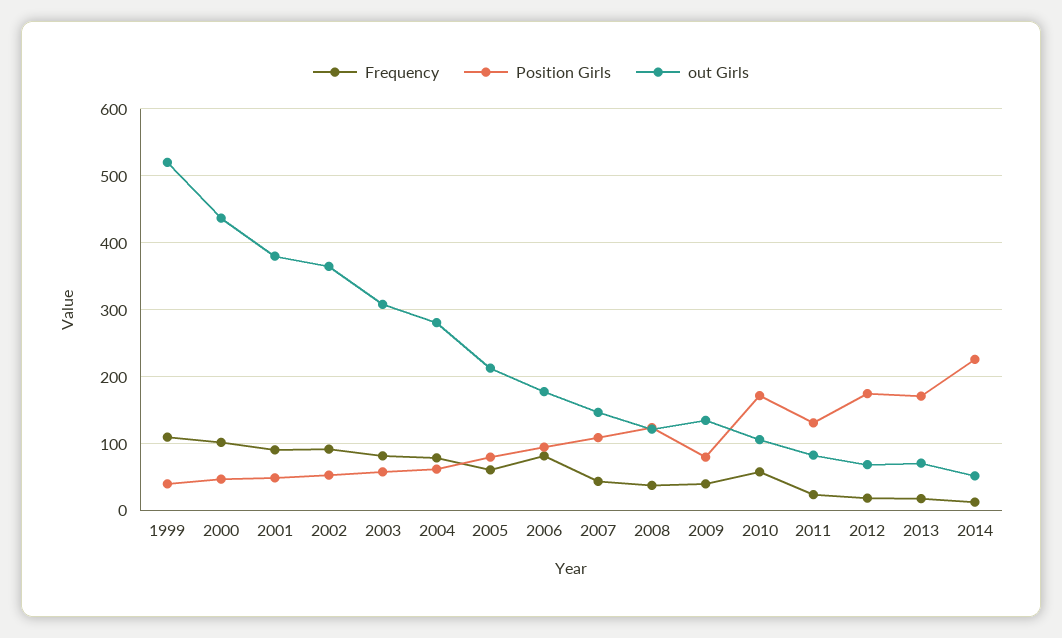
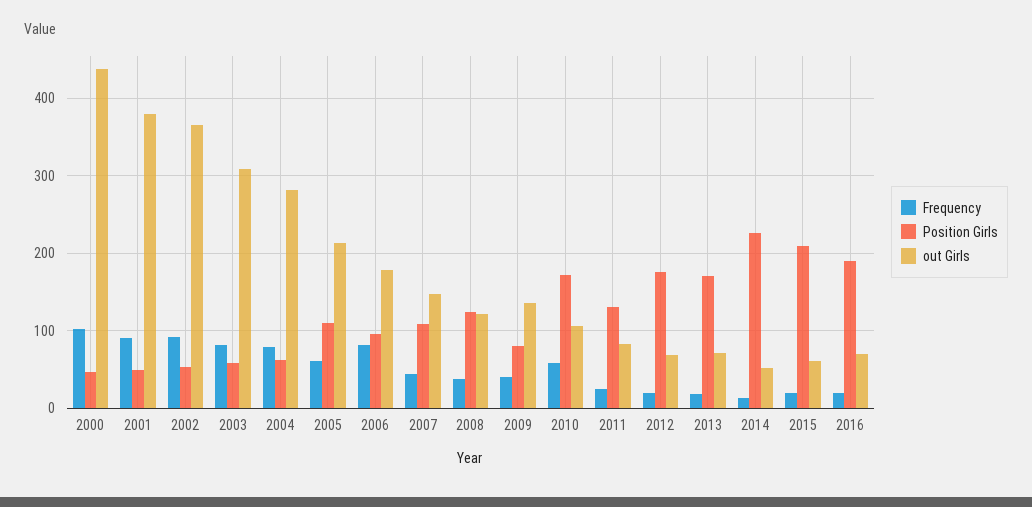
Frequency, 1999: 110 -> none
Position Girls, 1999: 40 -> none
out Girls, 1999: 520 -> none
Position Girls, 2005: 80 -> 110
Frequency, 2015: none -> 20
Position Girls, 2015: none -> 210
out Girls, 2015: none -> 60
Frequency, 2016: none -> 20
Position Girls, 2016: none -> 190
out Girls, 2016: none -> 70

